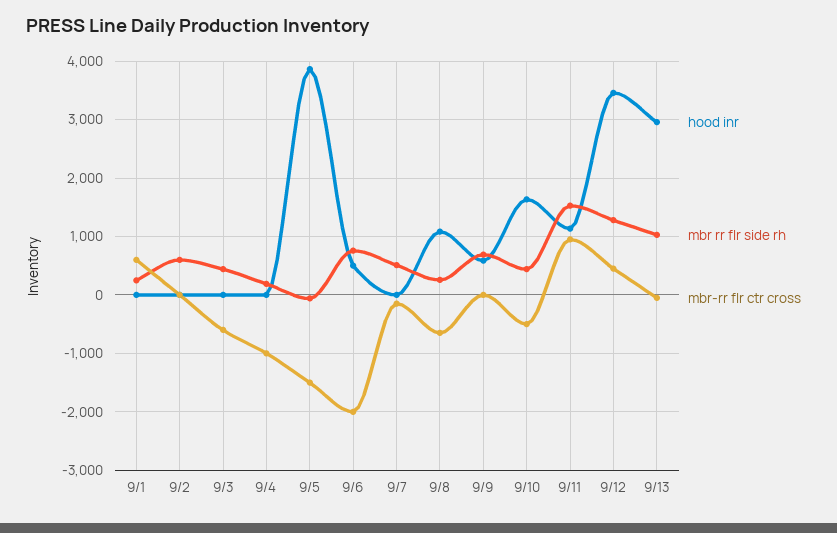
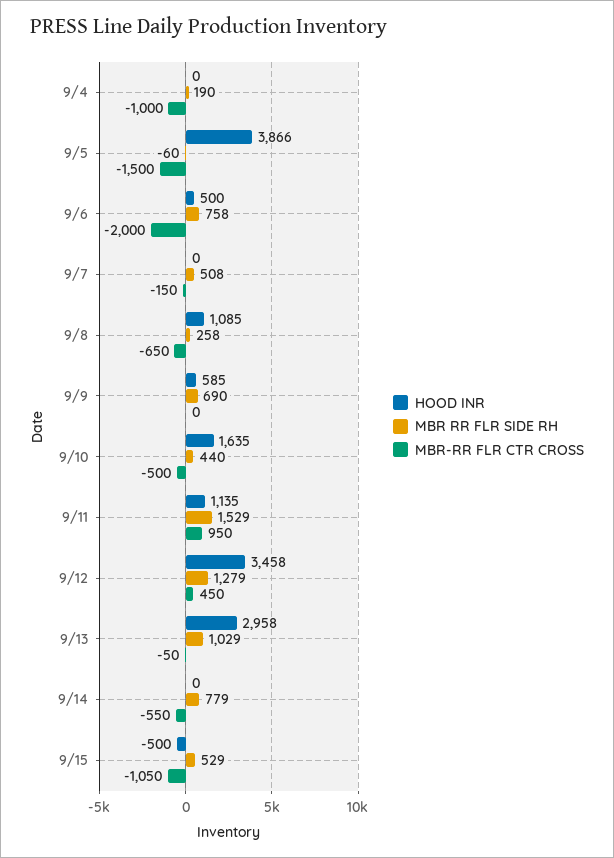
hood inr, 9/1: 0 -> none
mbr rr flr side rh, 9/1: 200 -> none
mbr-rr flr ctr cross, 9/1: 600 -> none
hood inr, 9/2: 0 -> none
mbr rr flr side rh, 9/2: 600 -> none
mbr-rr flr ctr cross, 9/2: 0 -> none
hood inr, 9/3: 0 -> none
mbr rr flr side rh, 9/3: 400 -> none
mbr-rr flr ctr cross, 9/3: -600 -> none
hood inr, 9/14: none -> 0
mbr rr flr side rh, 9/14: none -> 779
mbr-rr flr ctr cross, 9/14: none -> -550
hood inr, 9/15: none -> -500
mbr rr flr side rh, 9/15: none -> 529
mbr-rr flr ctr cross, 9/15: none -> -1050

